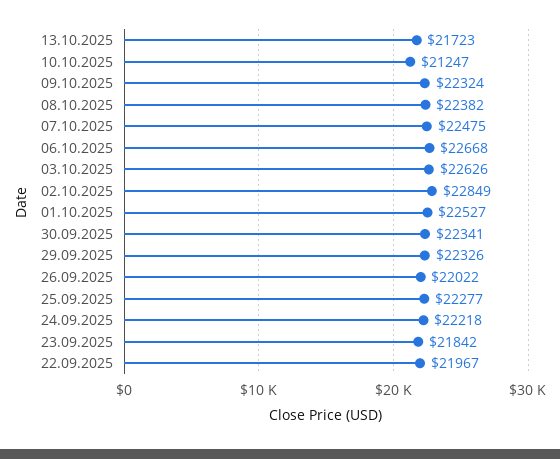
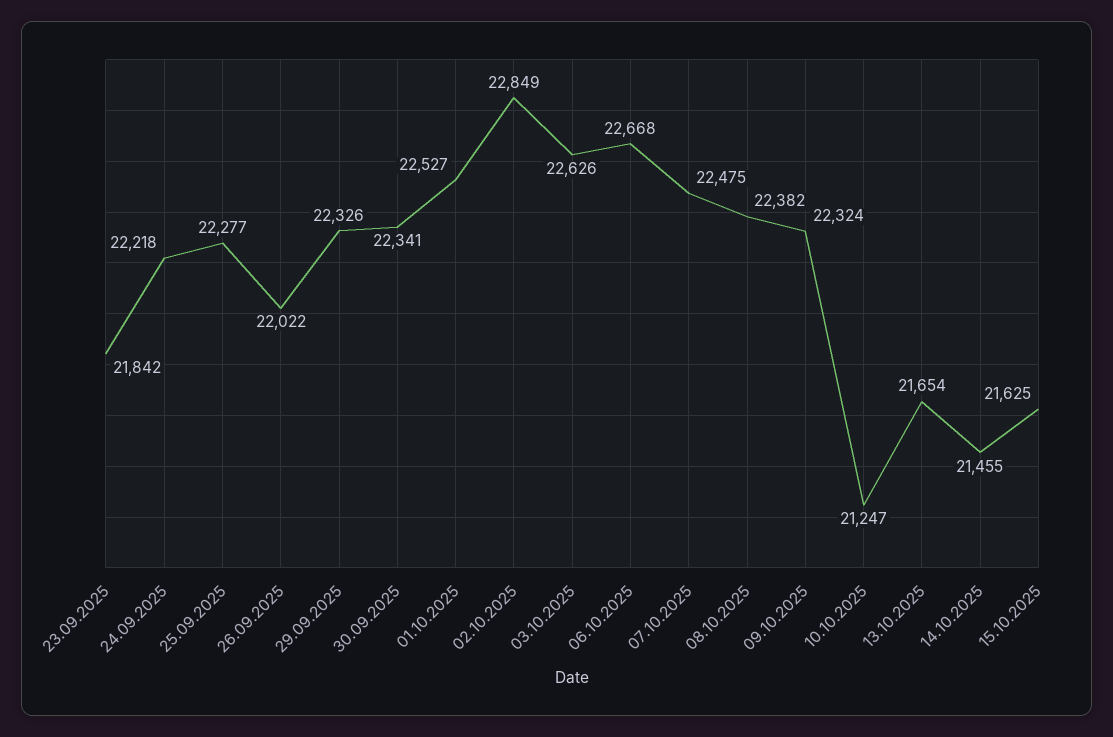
13.10.2025: 21723 -> 21654
22.09.2025: 21967 -> none
14.10.2025: none -> 21455
15.10.2025: none -> 21625

